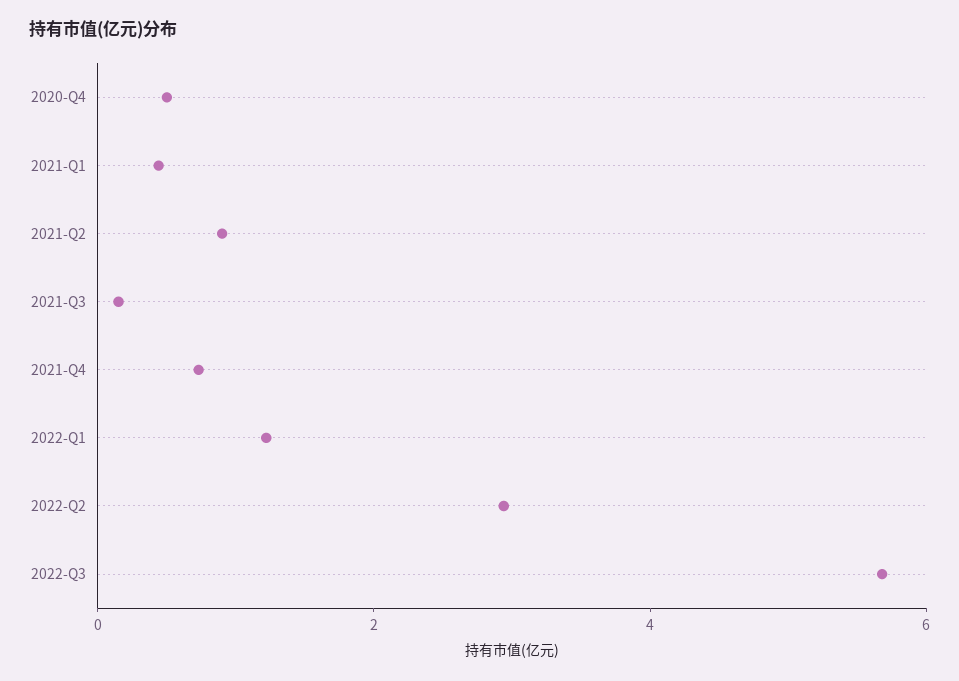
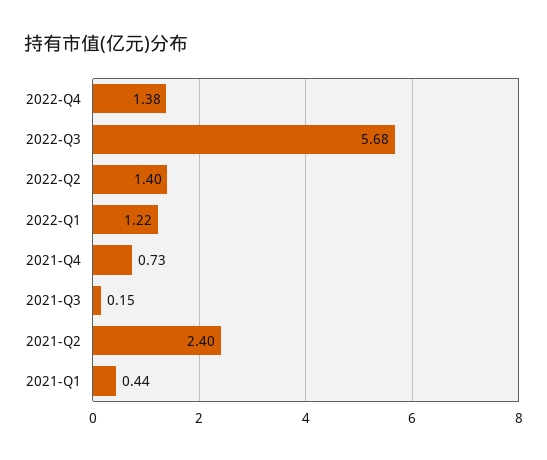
2020-Q4: 0.5 -> none
2021-Q2: 1 -> 2.4
2022-Q2: 3 -> 1.4
2022-Q4: none -> 1.38

